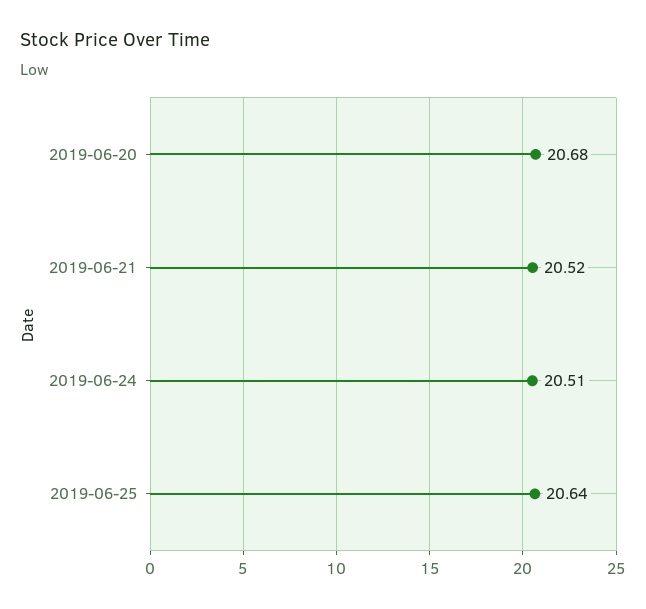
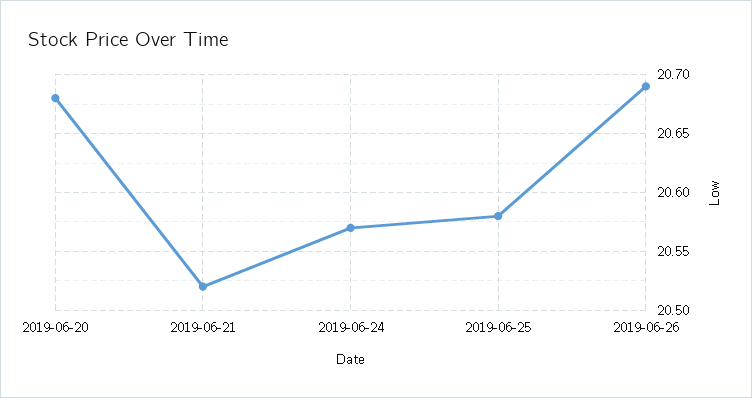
2019-06-24: 20.51 -> 20.57
2019-06-25: 20.64 -> 20.58
2019-06-26: none -> 20.69

